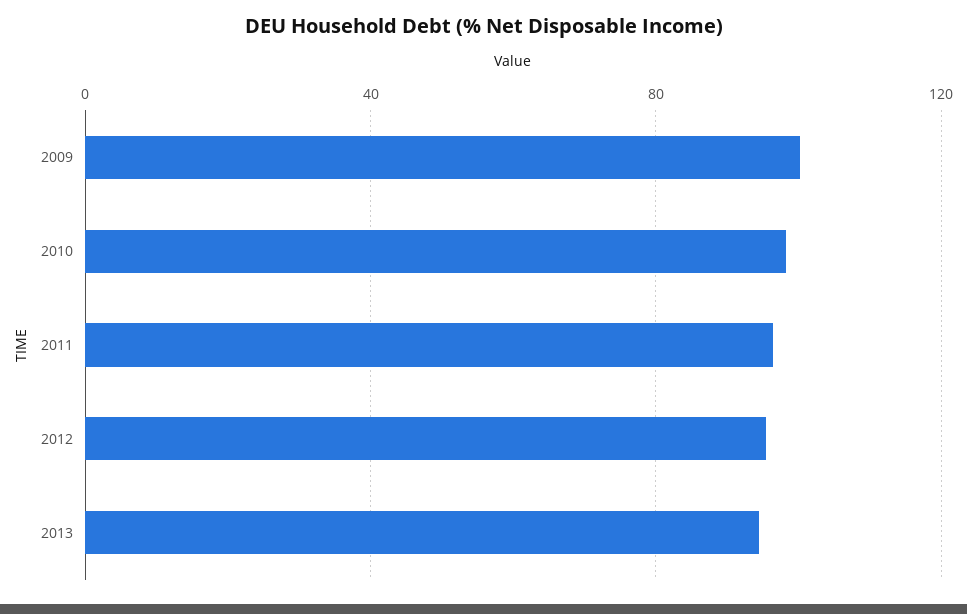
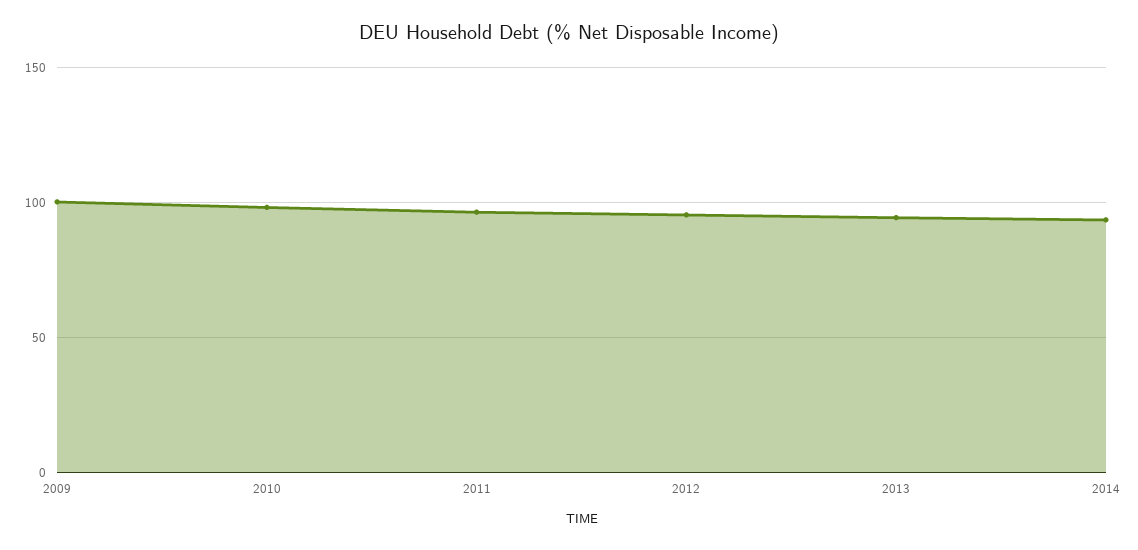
2014: none -> 95

